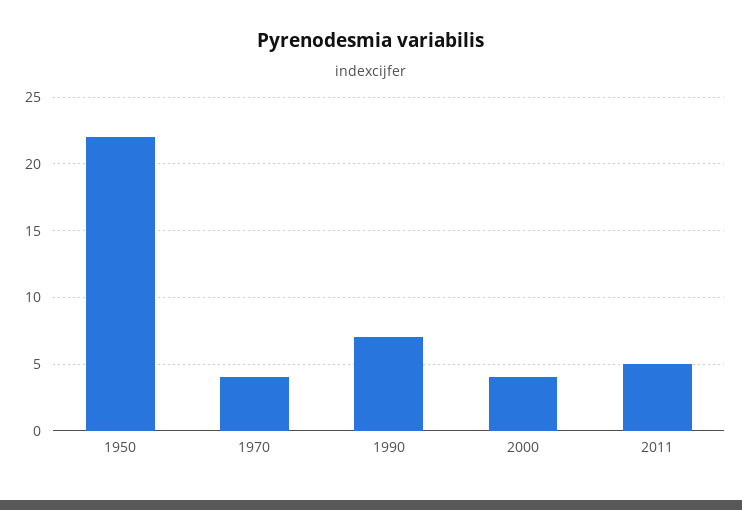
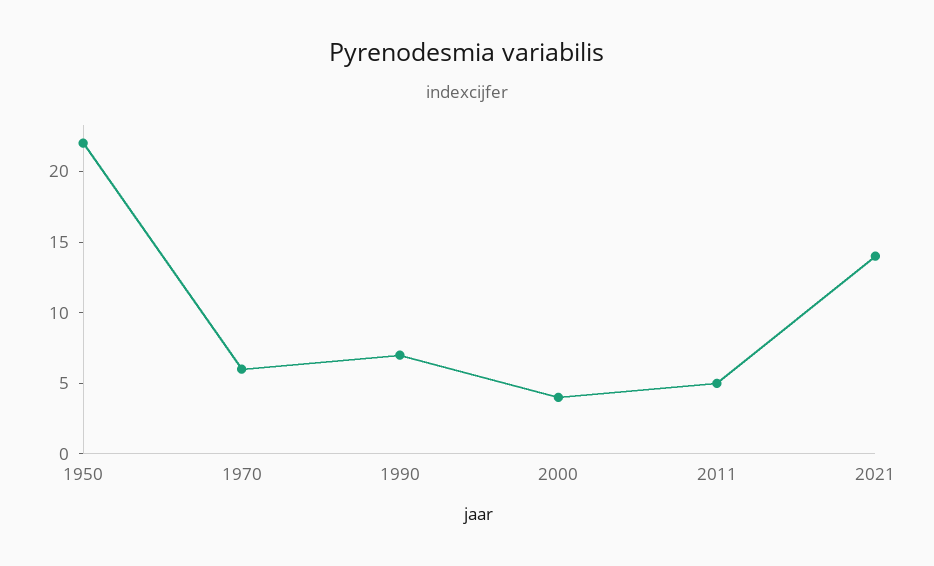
1970: 4 -> 6
2021: none -> 14

